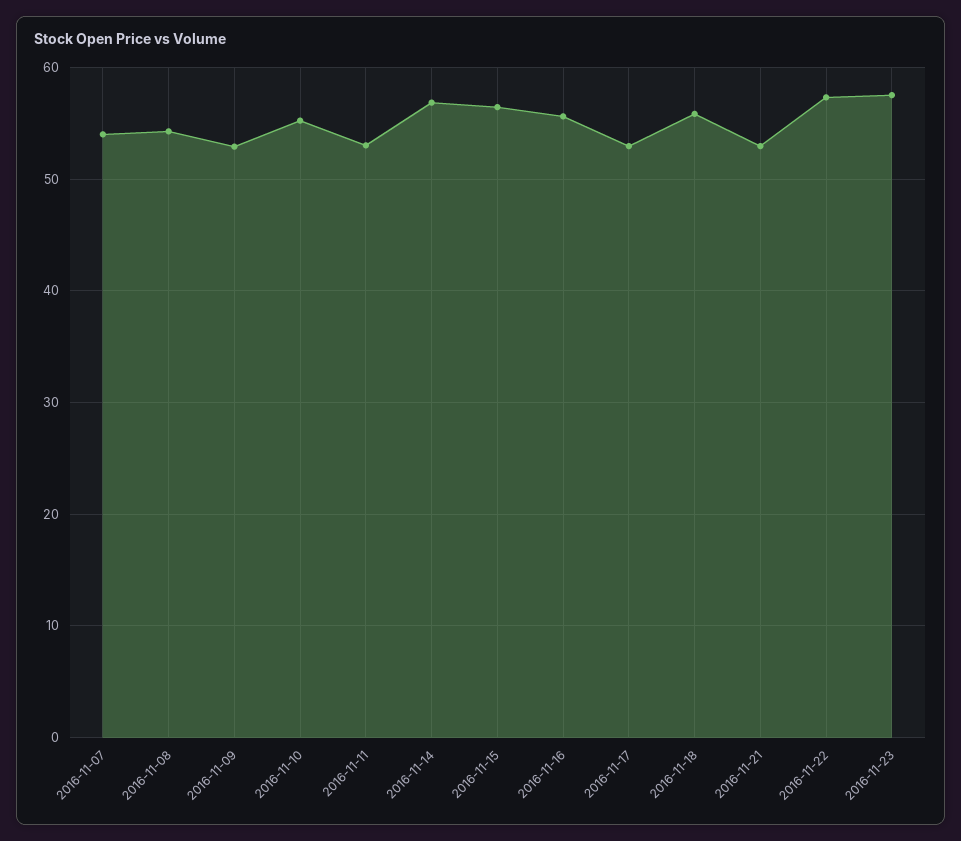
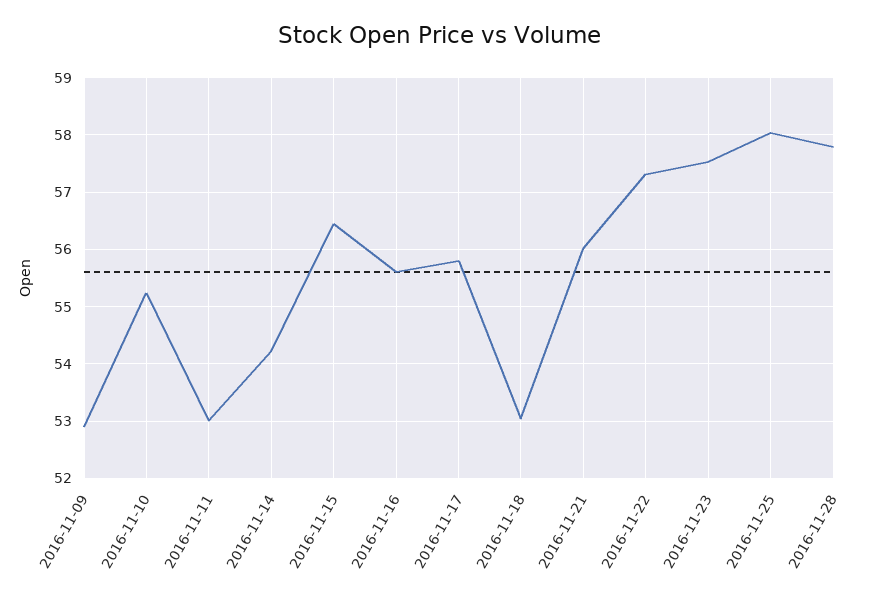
2016-11-07: 54 -> none
2016-11-08: 54 -> none
2016-11-14: 57 -> 54.2
2016-11-17: 53 -> 55.8
2016-11-18: 56 -> 53
2016-11-21: 53 -> 56
2016-11-25: none -> 58
2016-11-28: none -> 57.8

